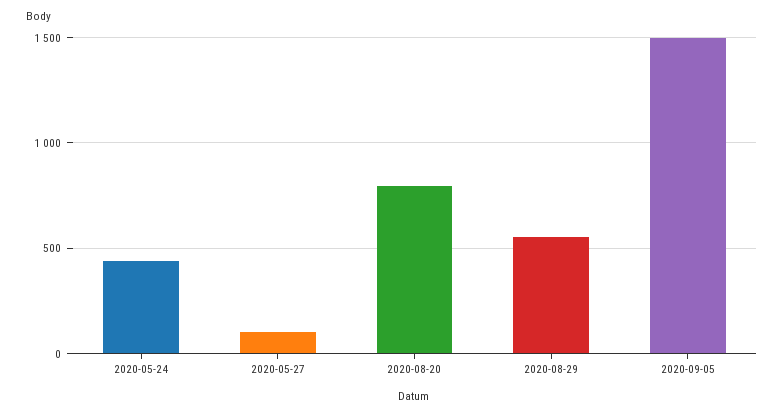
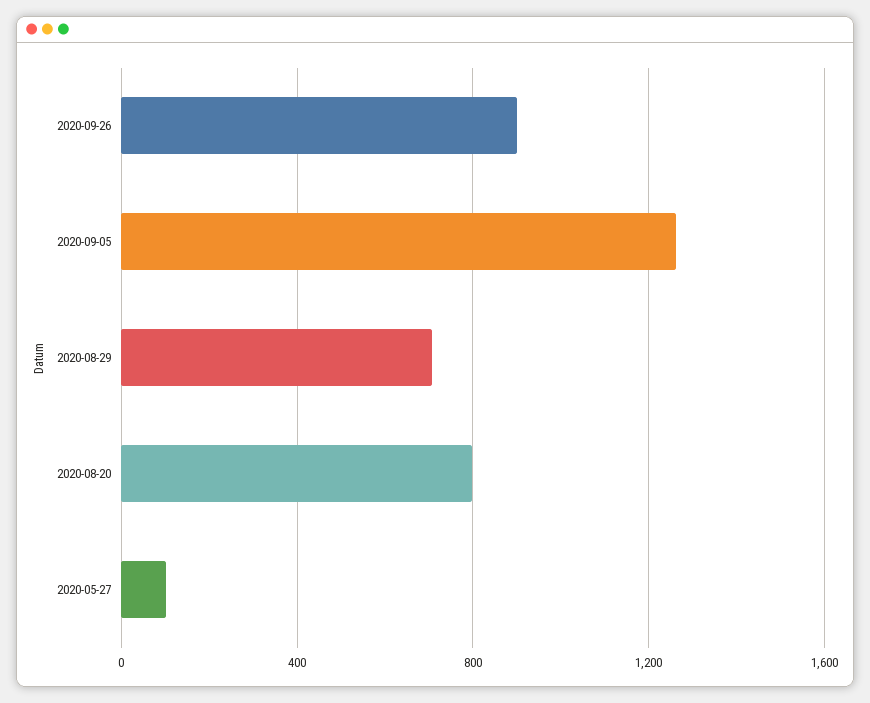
2020-05-24: 450 -> none
2020-08-29: 550 -> 700
2020-09-05: 1500 -> 1250
2020-09-26: none -> 900

